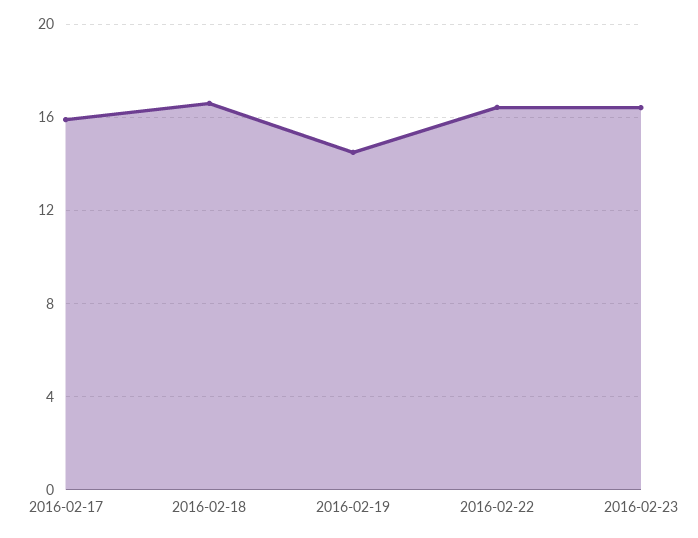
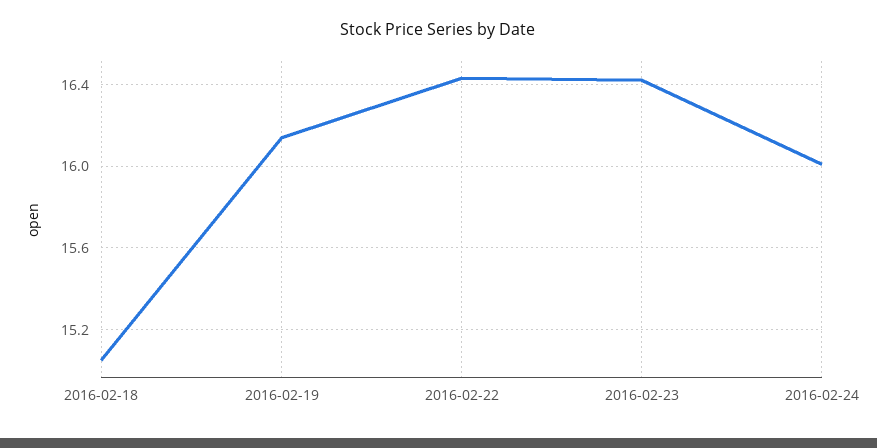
2016-02-17: 16 -> none
2016-02-18: 16.5 -> 15.05
2016-02-19: 14.5 -> 16.15
2016-02-24: none -> 16

